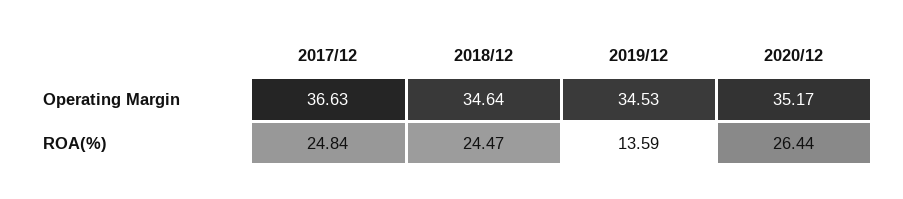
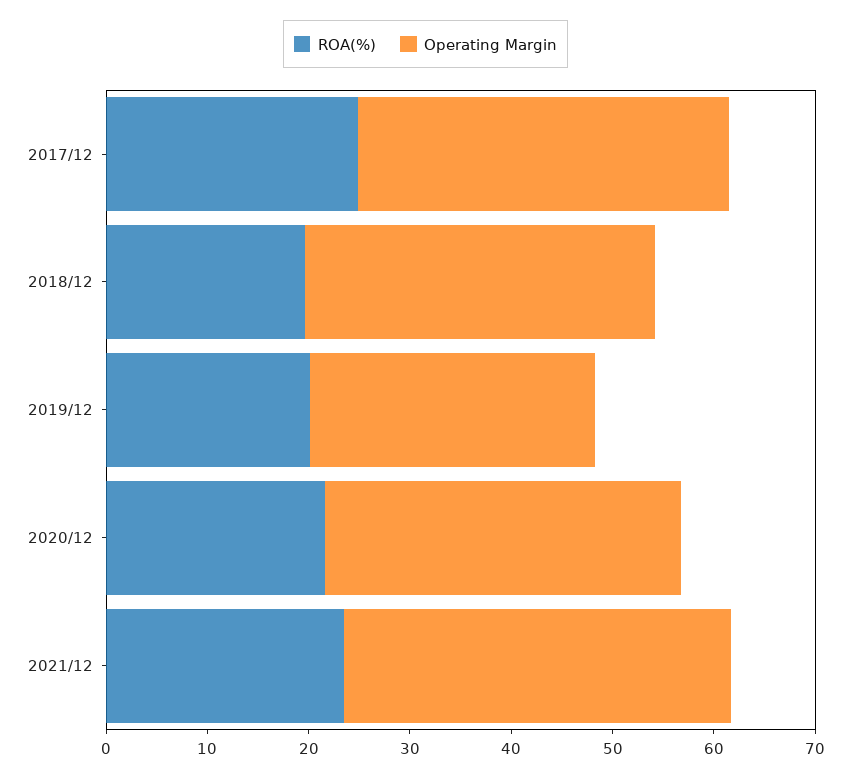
Operating Margin, 2019/12: 34.53 -> 28
ROA(%), 2018/12: 24.47 -> 20
ROA(%), 2019/12: 13.59 -> 20
ROA(%), 2020/12: 26.44 -> 22
ROA(%), 2021/12: none -> 24
Operating Margin, 2021/12: none -> 38

